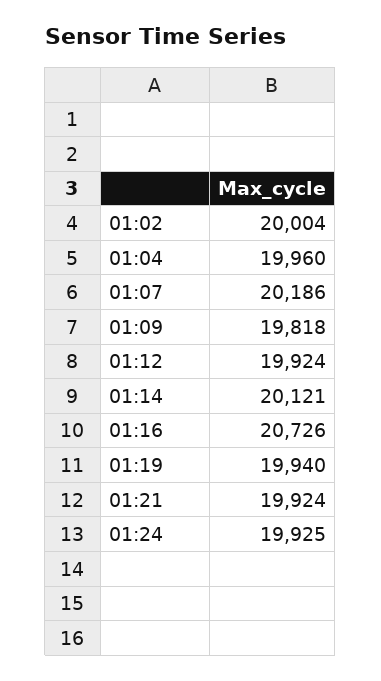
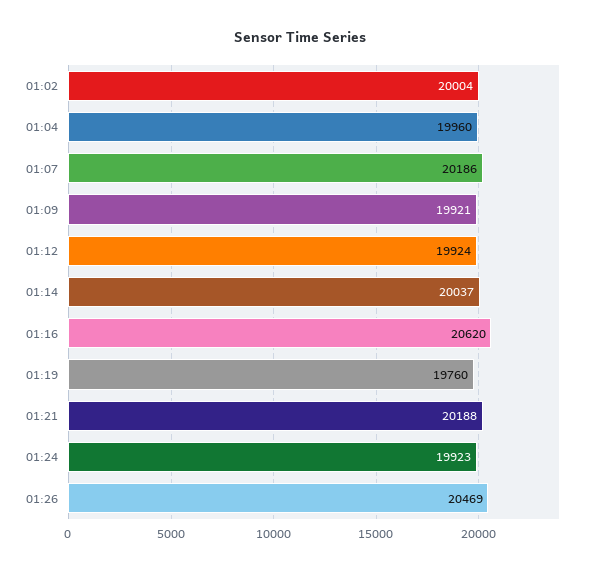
01:09: 19818 -> 19921
01:14: 20121 -> 20037
01:16: 20726 -> 20620
01:19: 19940 -> 19760
01:21: 19924 -> 20188
01:24: 19925 -> 19923
01:26: none -> 20469

